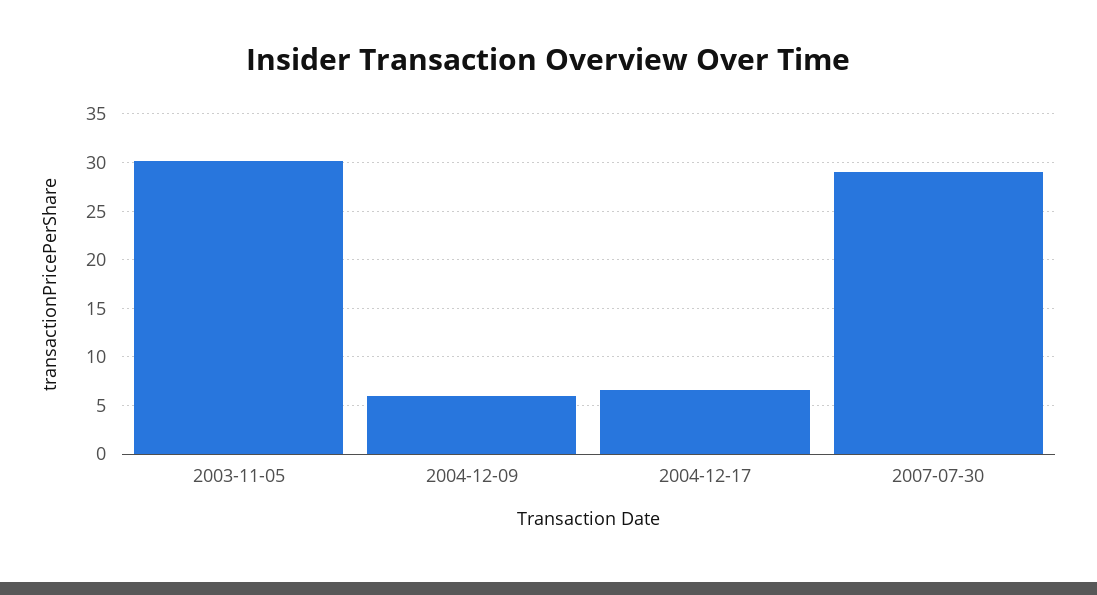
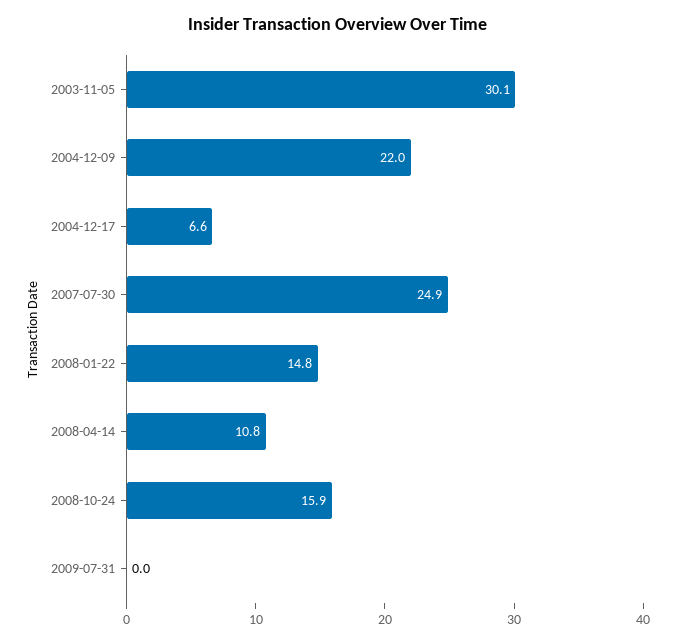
2004-12-09: 6 -> 22
2007-07-30: 29 -> 24.9
2008-01-22: none -> 14.8
2008-04-14: none -> 10.8
2008-10-24: none -> 15.9
2009-07-31: none -> 0

